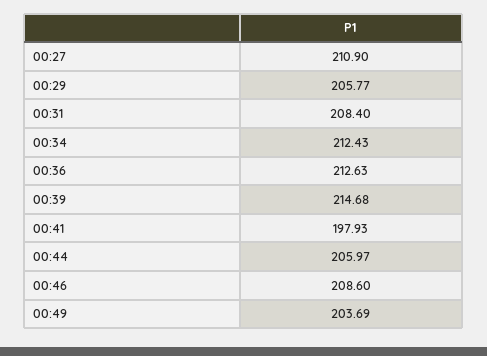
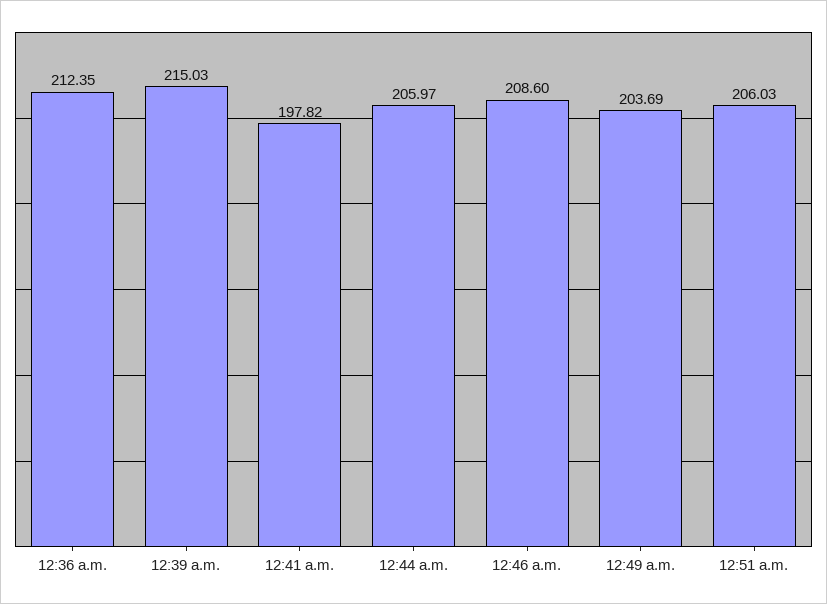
00:27: 210.9 -> none
00:29: 205.77 -> none
00:31: 208.4 -> none
00:34: 212.43 -> none
00:36: 212.63 -> 212.35
00:39: 214.68 -> 215.03
00:41: 197.93 -> 197.82
12:51 a.m.: none -> 206.03

